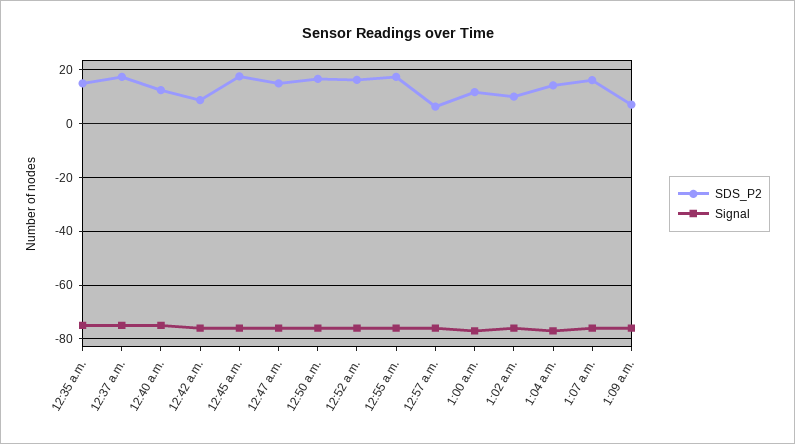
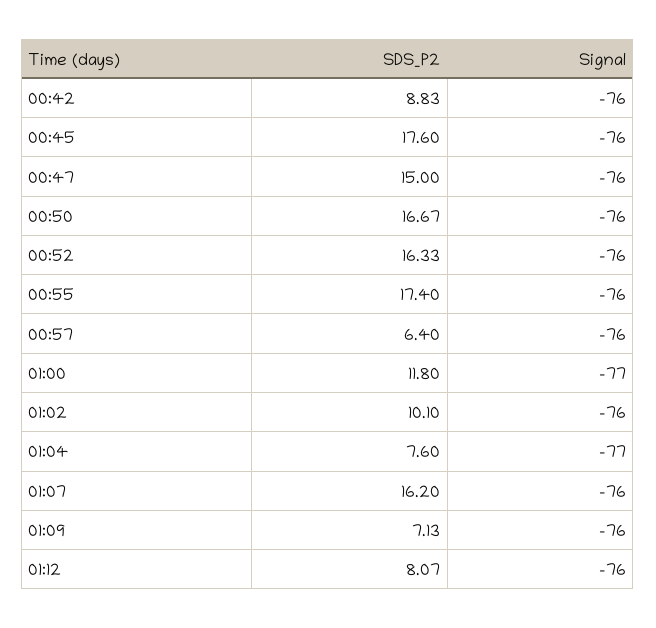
SDS_P2, 12:35 a.m.: 15 -> none
Signal, 12:35 a.m.: -75 -> none
SDS_P2, 12:37 a.m.: 17.5 -> none
Signal, 12:37 a.m.: -75 -> none
SDS_P2, 12:40 a.m.: 12.5 -> none
Signal, 12:40 a.m.: -75 -> none
SDS_P2, 1:04 a.m.: 15 -> 7.6
SDS_P2, 01:12: none -> 8.07
Signal, 01:12: none -> -76

